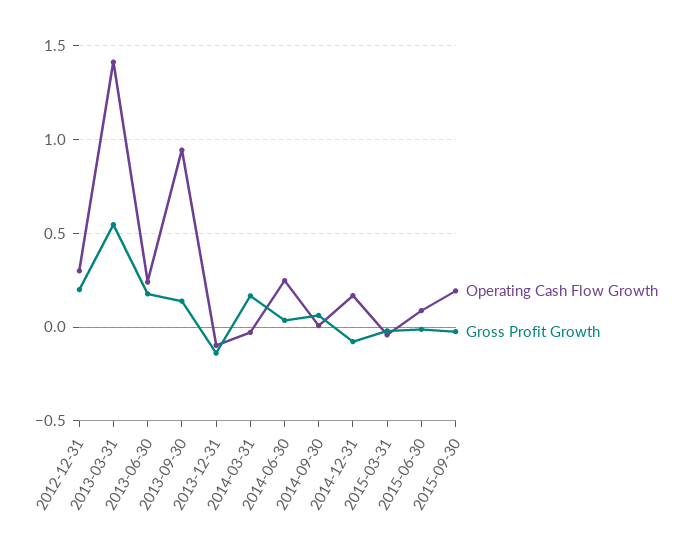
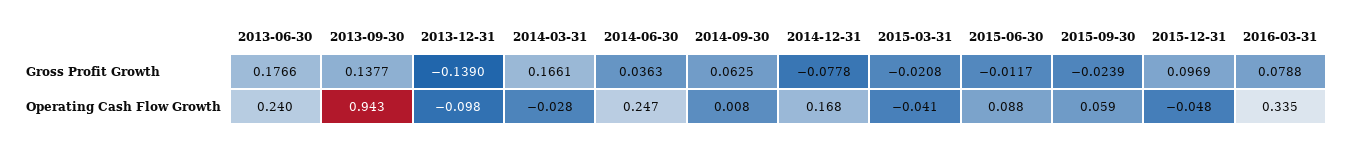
Operating Cash Flow Growth, 2012-12-31: 0.3 -> none
Gross Profit Growth, 2012-12-31: 0.2 -> none
Operating Cash Flow Growth, 2013-03-31: 1.4 -> none
Gross Profit Growth, 2013-03-31: 0.55 -> none
Operating Cash Flow Growth, 2015-09-30: 0.2 -> 0.059
Gross Profit Growth, 2015-12-31: none -> 0.0969
Gross Profit Growth, 2016-03-31: none -> 0.0788
Operating Cash Flow Growth, 2015-12-31: none -> -0.048
Operating Cash Flow Growth, 2016-03-31: none -> 0.335

